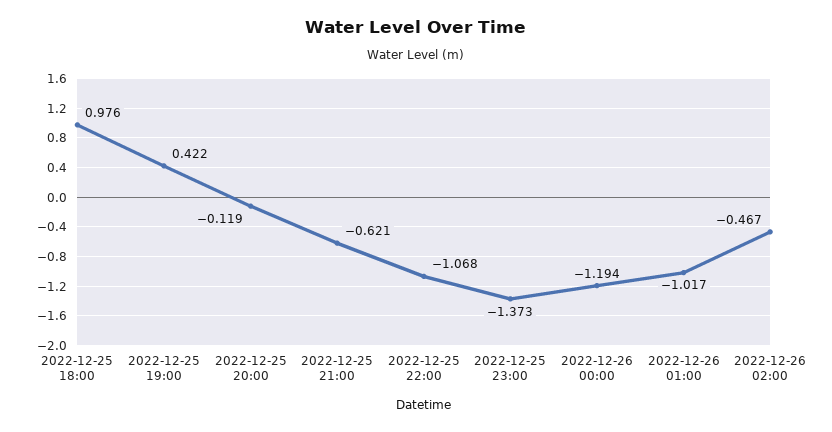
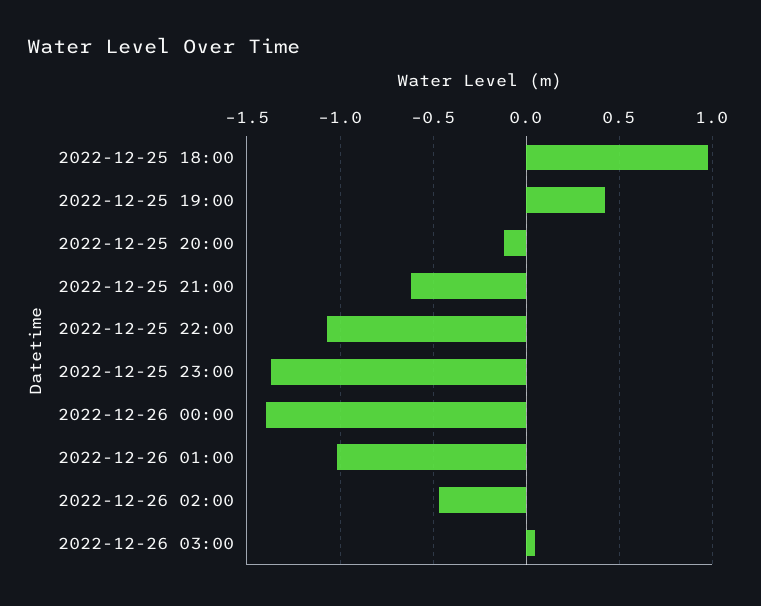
2022-12-26 00:00: -1.194 -> -1.4
2022-12-26 03:00: none -> 0.05

